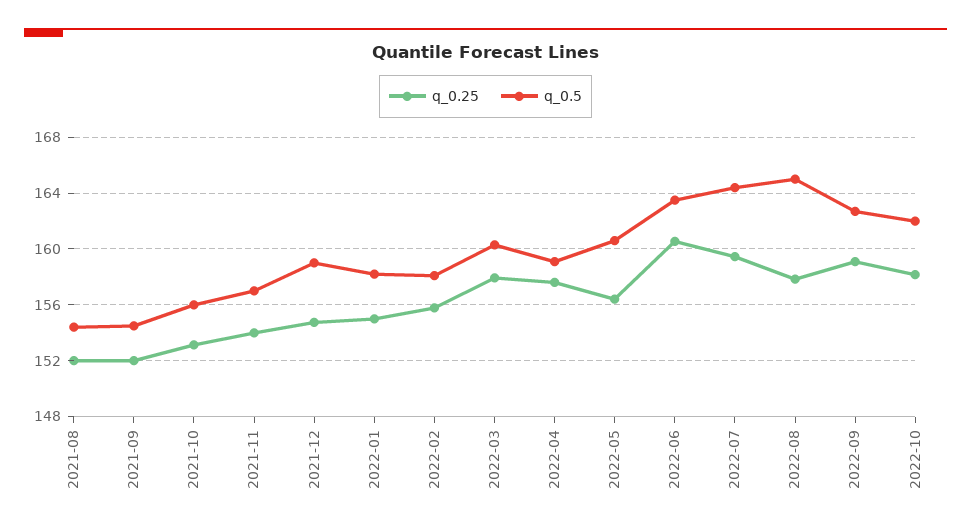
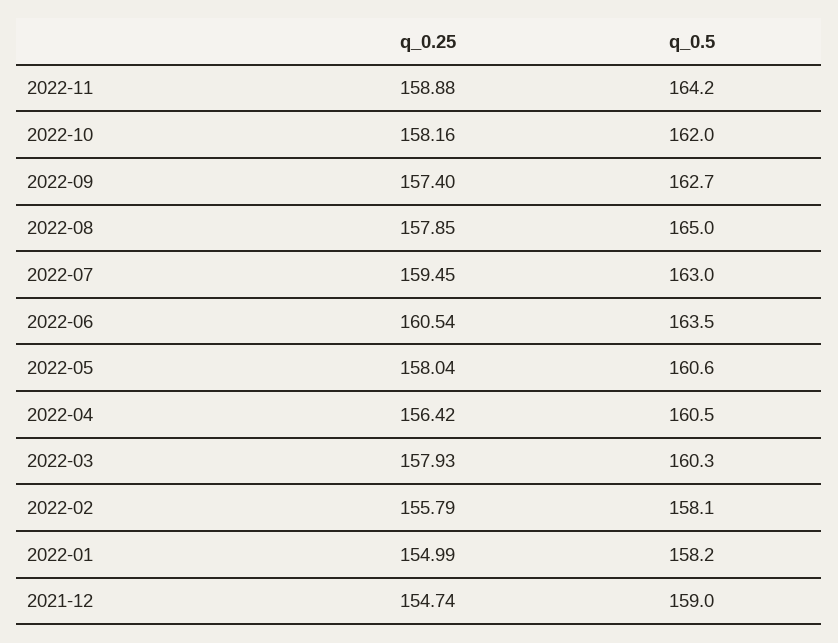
q_0.25, 2021-08: 152 -> none
q_0.5, 2021-08: 154.5 -> none
q_0.25, 2021-09: 152 -> none
q_0.5, 2021-09: 154.5 -> none
q_0.25, 2021-10: 153 -> none
q_0.5, 2021-10: 156 -> none
q_0.25, 2021-11: 154 -> none
q_0.5, 2021-11: 157 -> none
q_0.25, 2022-04: 157.5 -> 156.42
q_0.5, 2022-04: 159 -> 160.5
q_0.25, 2022-05: 156.5 -> 158.04
q_0.5, 2022-07: 164.5 -> 163
q_0.25, 2022-09: 159 -> 157.4
q_0.25, 2022-11: none -> 158.88
q_0.5, 2022-11: none -> 164.2

